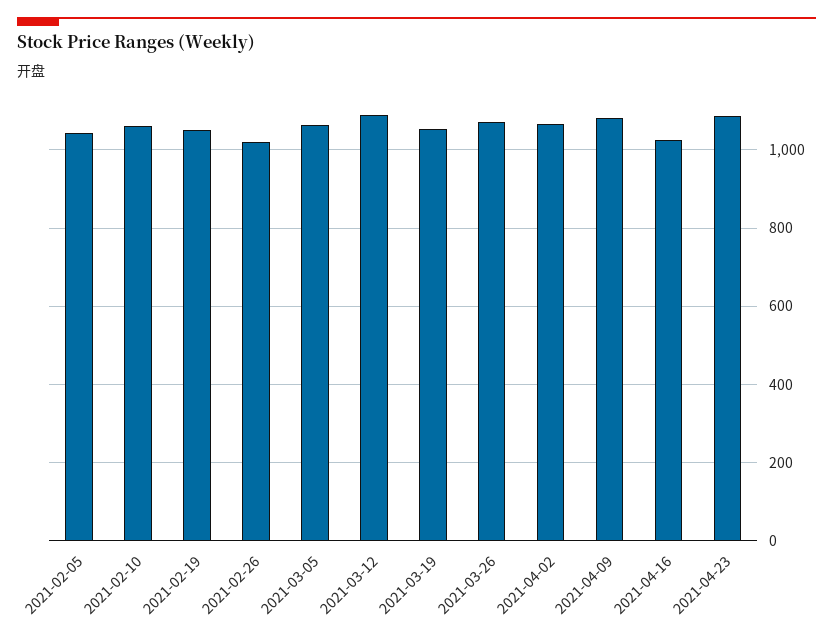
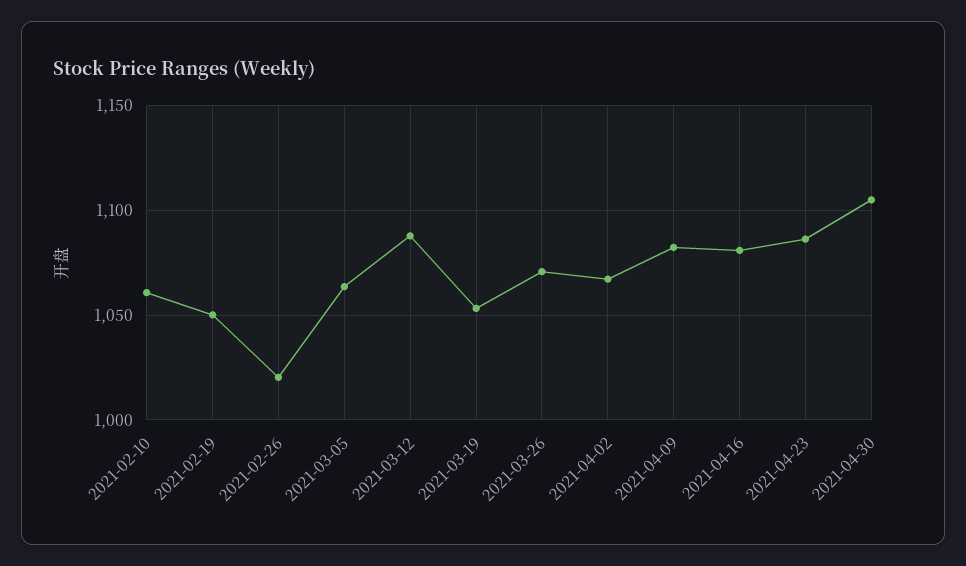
2021-02-05: 1040 -> none
2021-04-16: 1020 -> 1080
2021-04-30: none -> 1105

